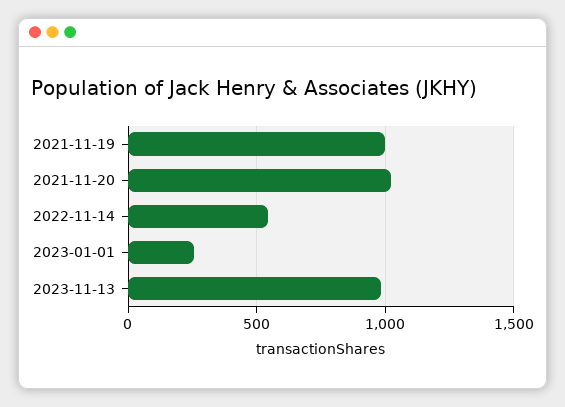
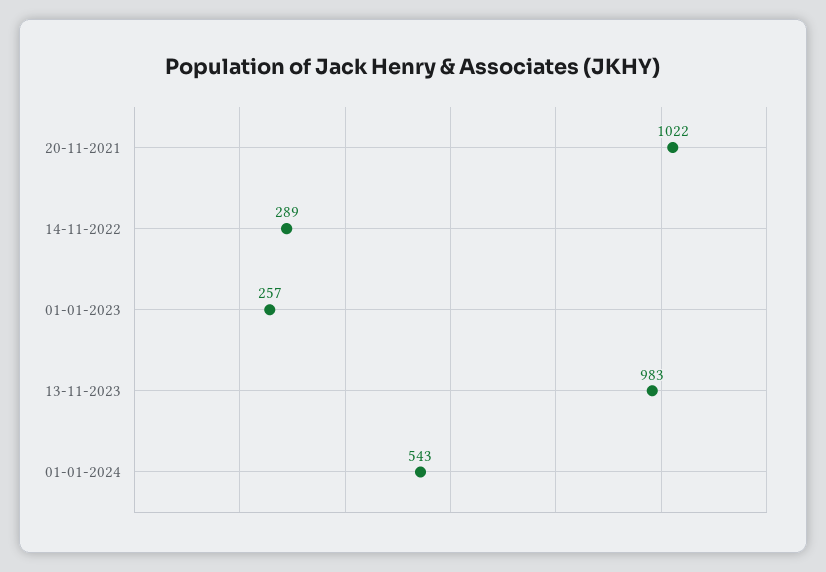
2021-11-19: 1000 -> none
2022-11-14: 550 -> 289
01-01-2024: none -> 543

